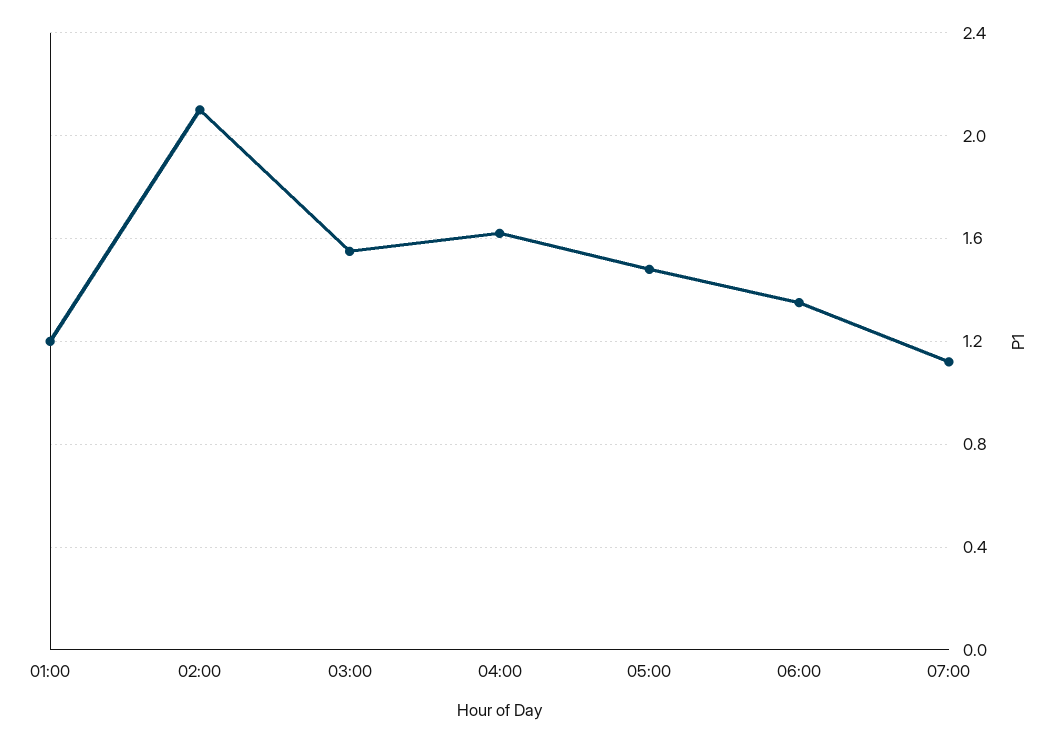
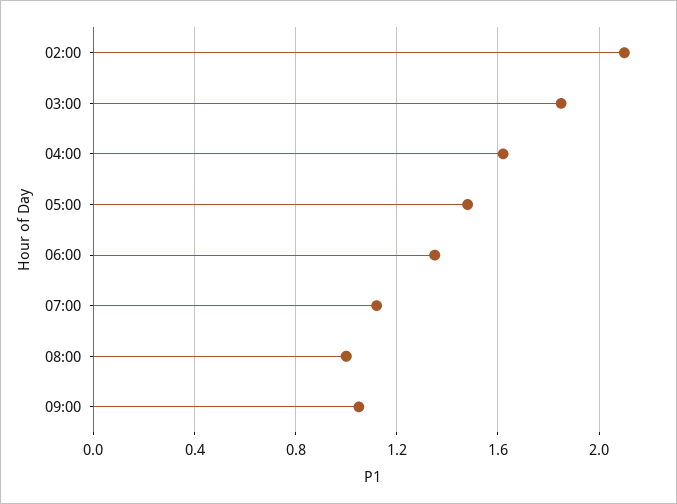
01:00: 1.2 -> none
03:00: 1.55 -> 1.85
08:00: none -> 1
09:00: none -> 1.05

